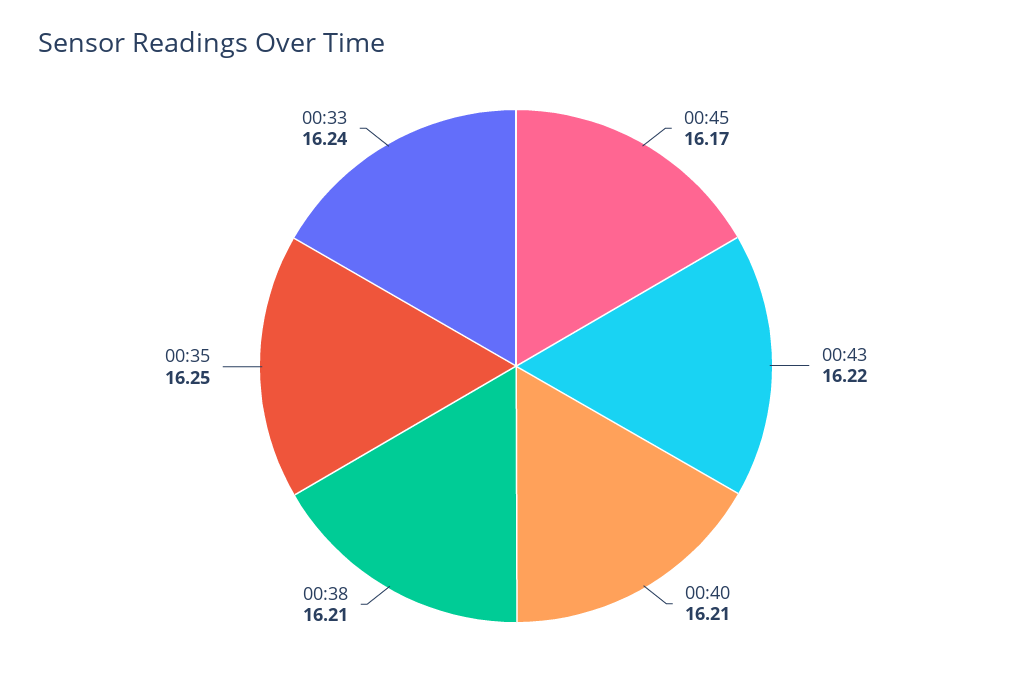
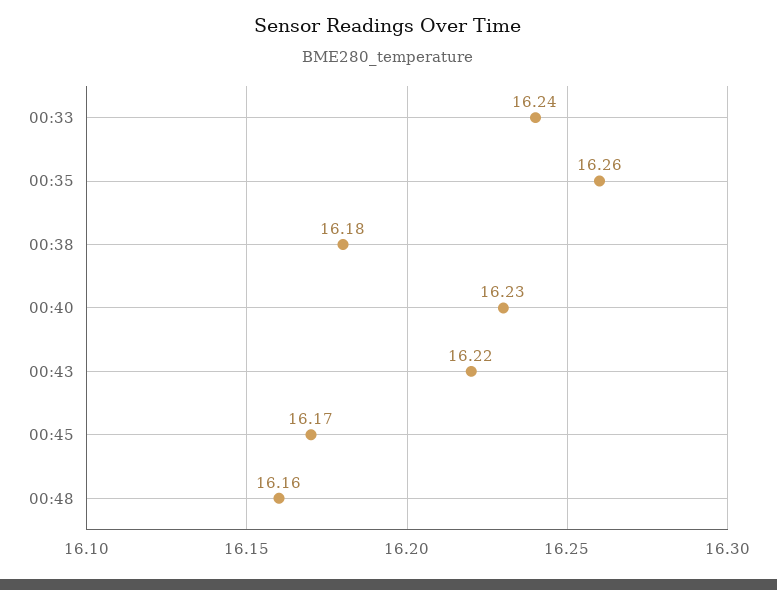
00:40: 16.21 -> 16.23
00:38: 16.21 -> 16.18
00:35: 16.25 -> 16.26
00:48: none -> 16.16

